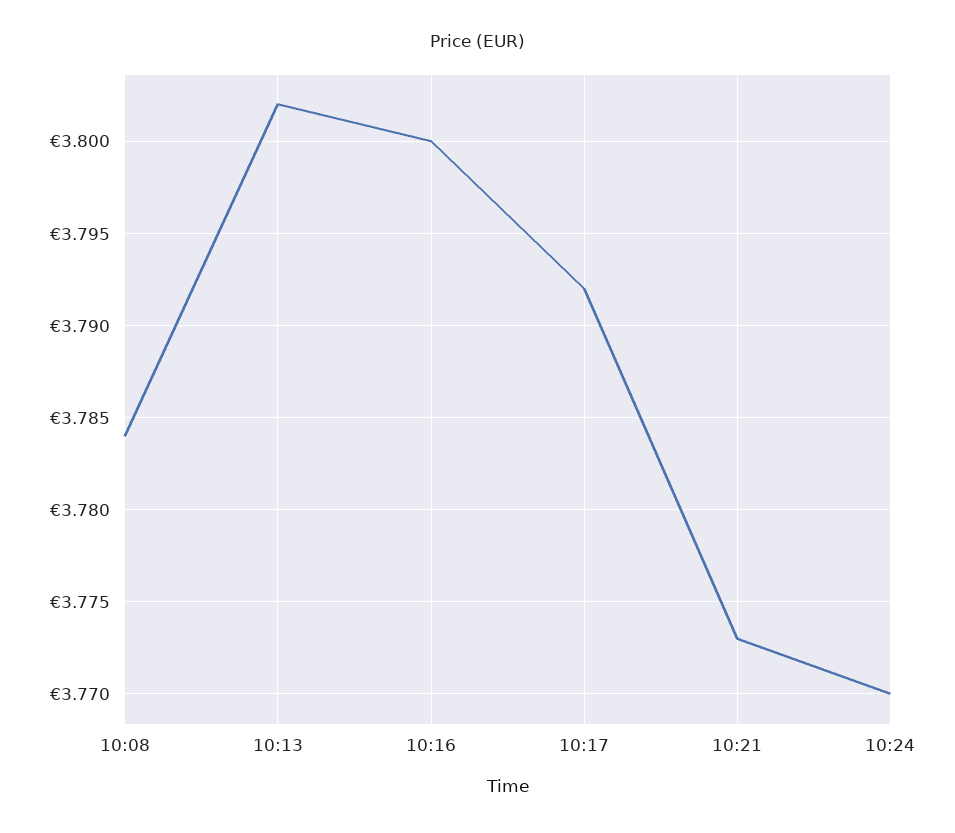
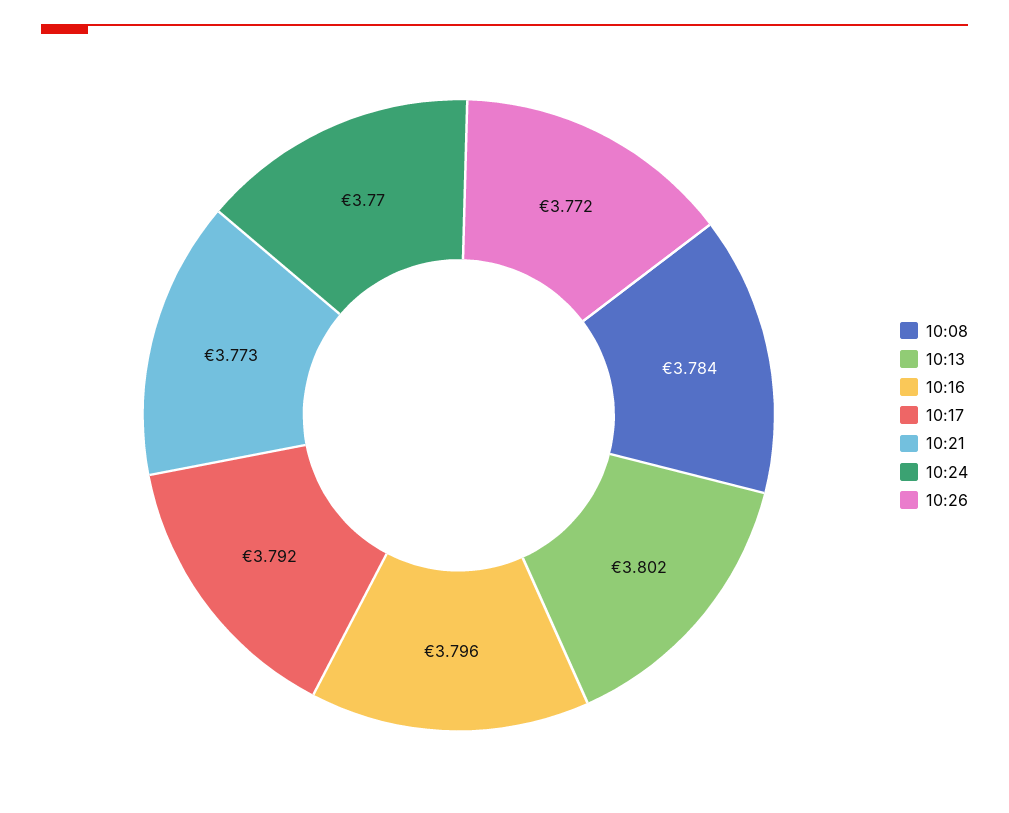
10:16: 3.8 -> 3.796
10:26: none -> 3.772

